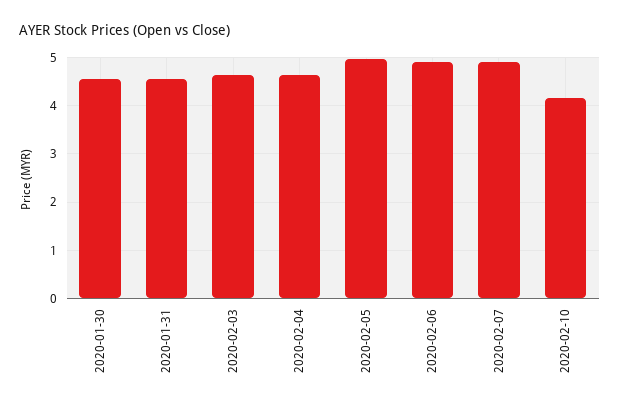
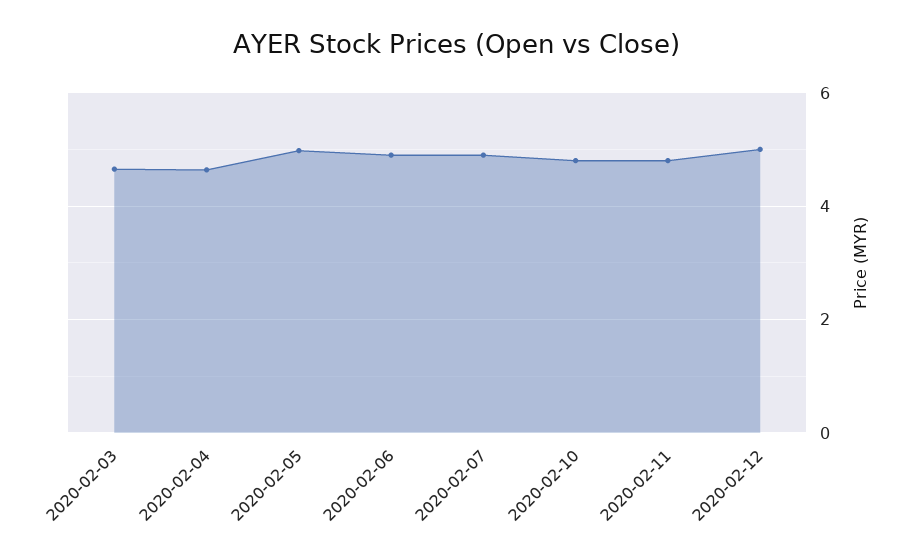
2020-01-30: 4.6 -> none
2020-01-31: 4.6 -> none
2020-02-10: 4.2 -> 4.8
2020-02-11: none -> 4.8
2020-02-12: none -> 5

